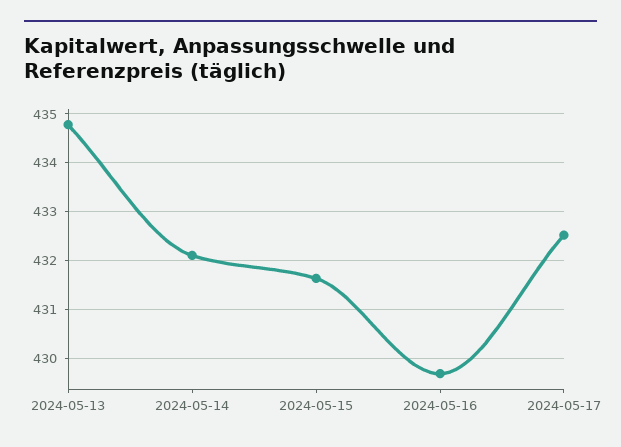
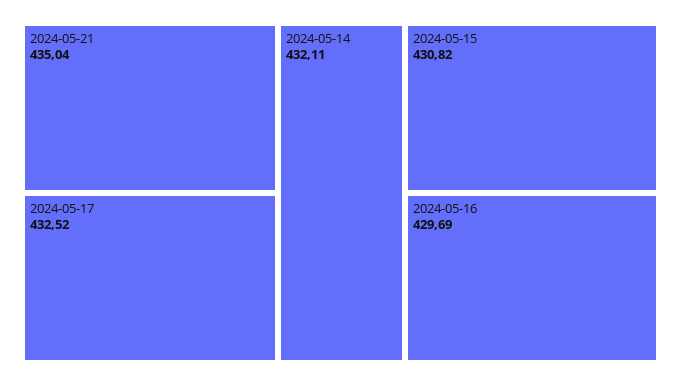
2024-05-13: 434.8 -> none
2024-05-15: 431.6 -> 430.82
2024-05-21: none -> 435.04

